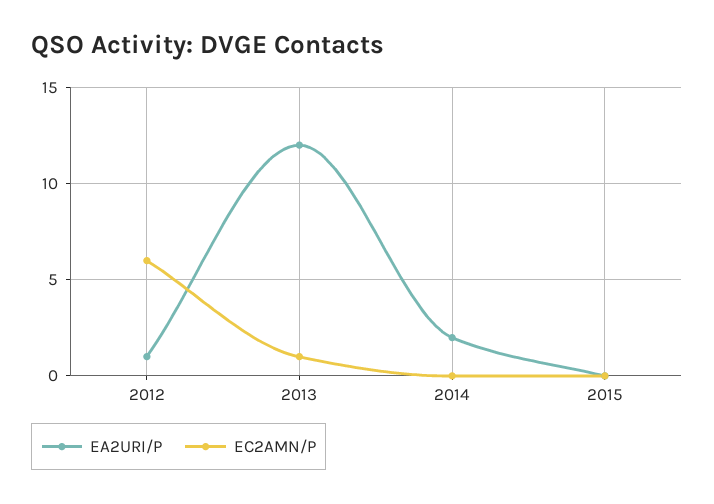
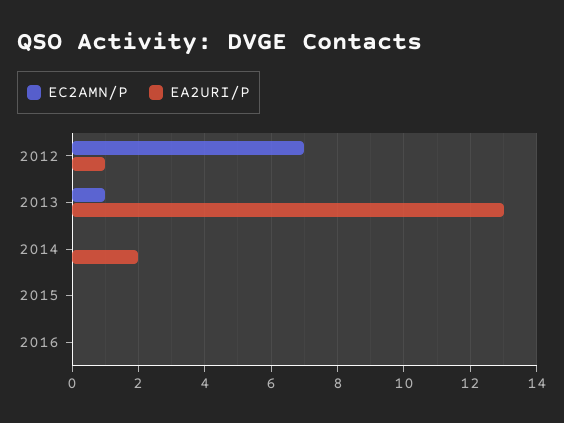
EC2AMN/P, 2012: 6 -> 7
EA2URI/P, 2013: 12 -> 13
EC2AMN/P, 2016: none -> 0
EA2URI/P, 2016: none -> 0

